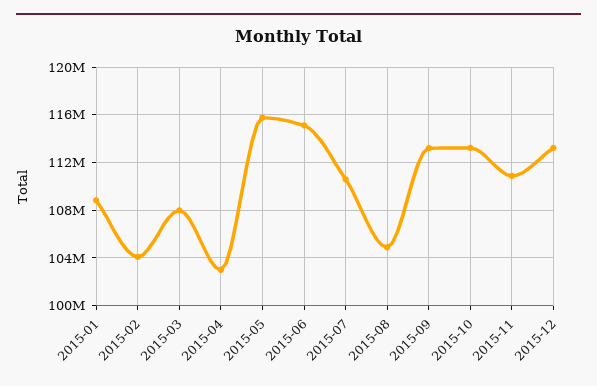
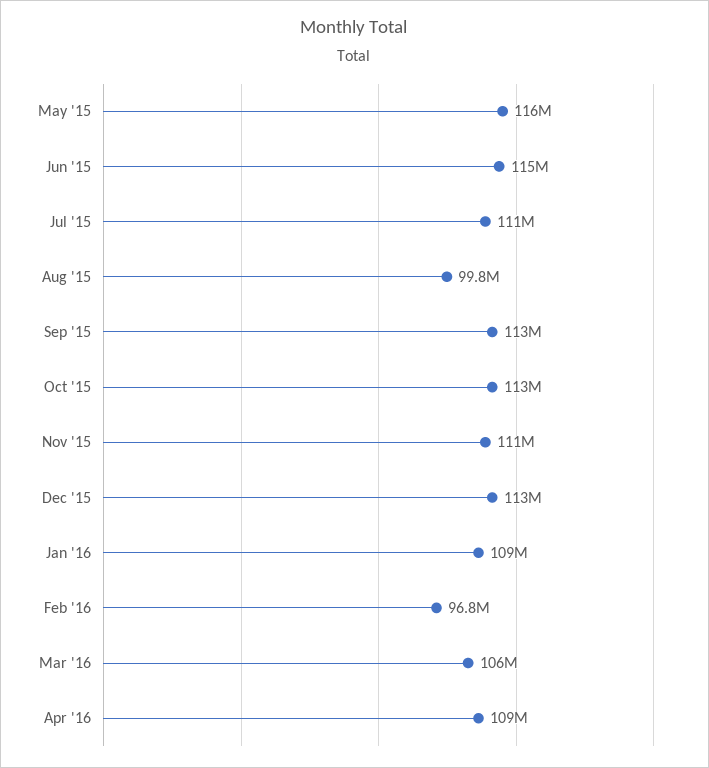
2015-01: 109000000 -> none
2015-02: 104000000 -> none
2015-03: 108000000 -> none
2015-04: 103000000 -> none
2015-08: 105000000 -> 99800000
Jan '16: none -> 109000000
Feb '16: none -> 96800000
Mar '16: none -> 106000000
Apr '16: none -> 109000000

